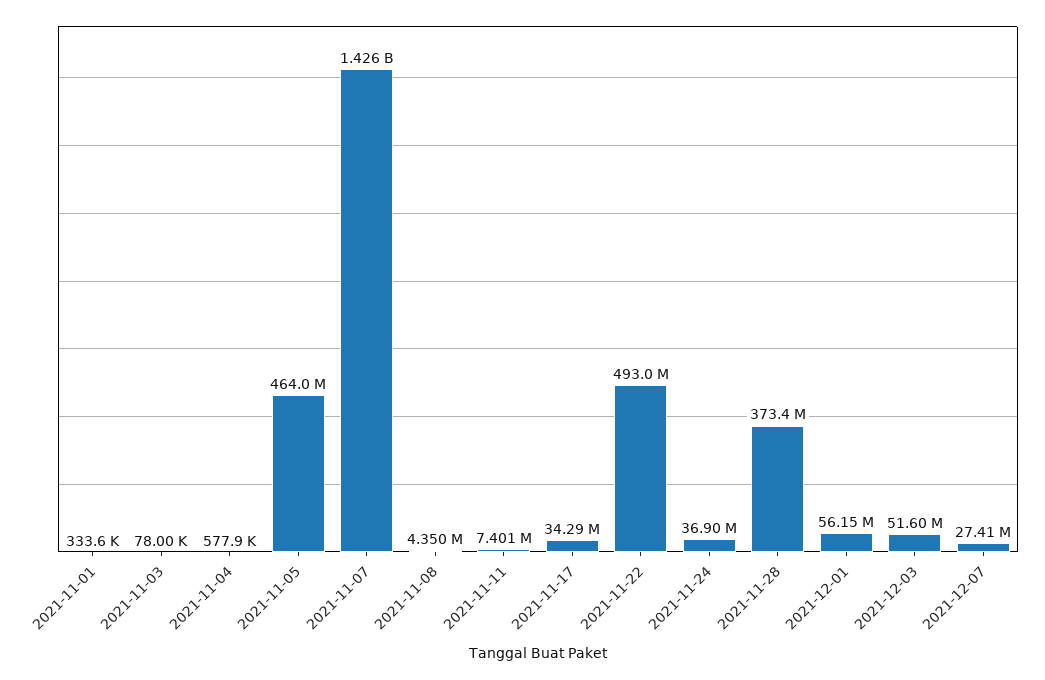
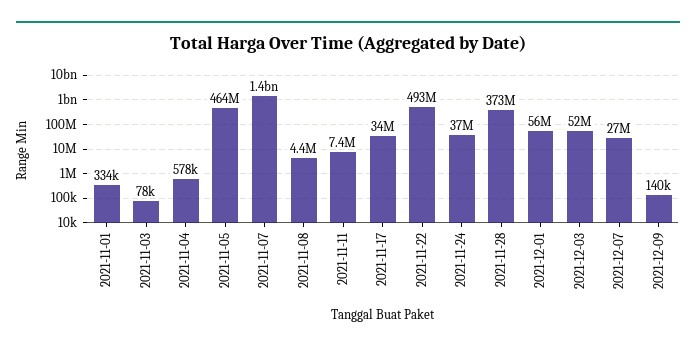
2021-12-09: none -> 140000

